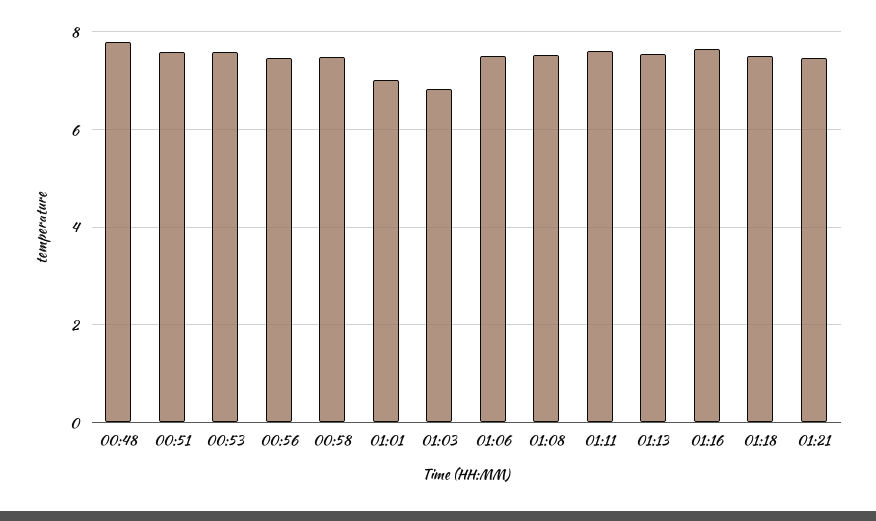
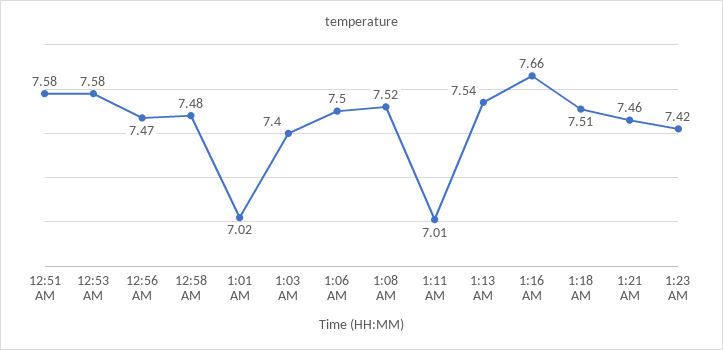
00:48: 7.8 -> none
01:03: 6.8 -> 7.4
01:11: 7.6 -> 7.01
1:23 AM: none -> 7.42

